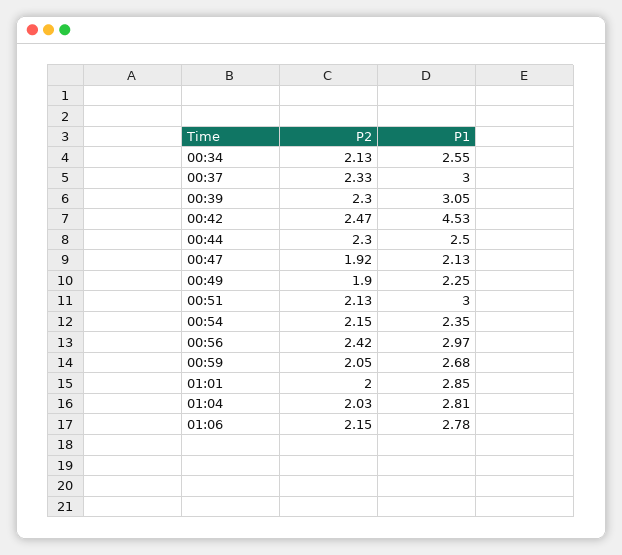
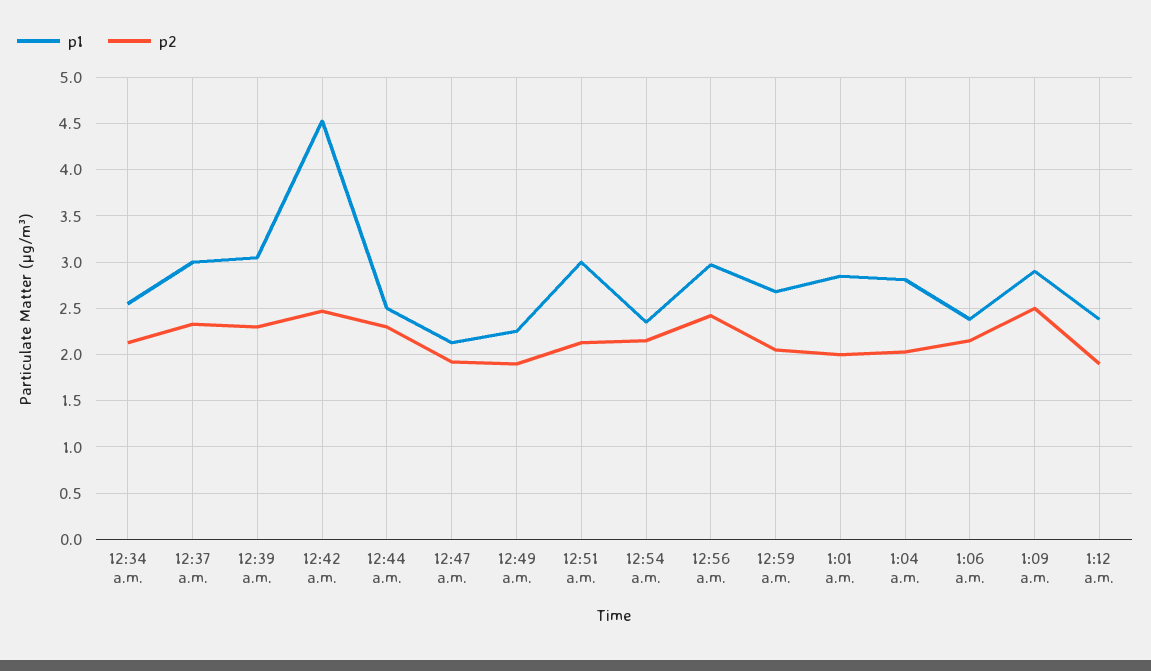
P1, 01:06: 2.78 -> 2.4
P1, 1:09 a.m.: none -> 2.9
P2, 1:09 a.m.: none -> 2.5
P1, 1:12 a.m.: none -> 2.4
P2, 1:12 a.m.: none -> 1.9

